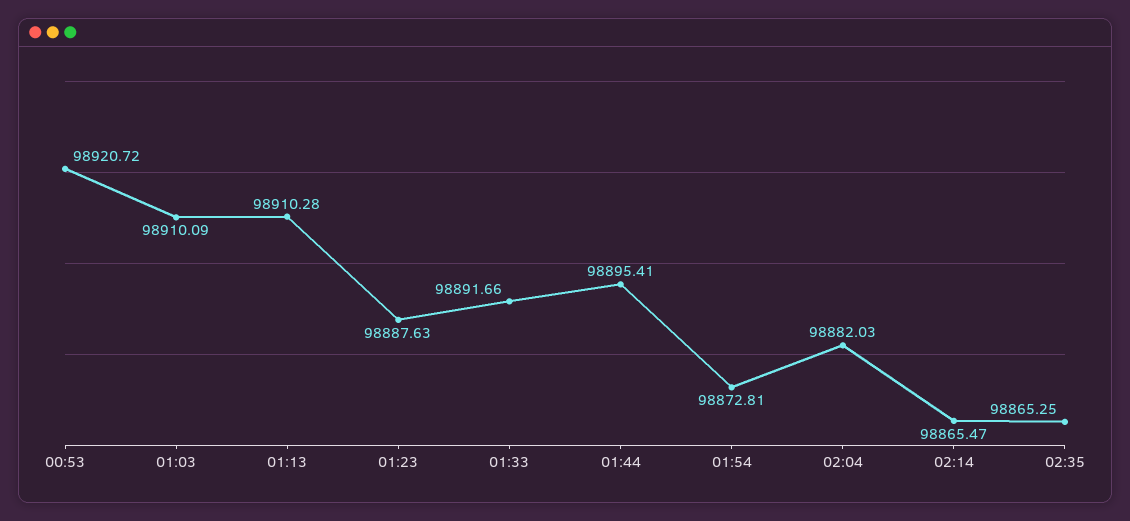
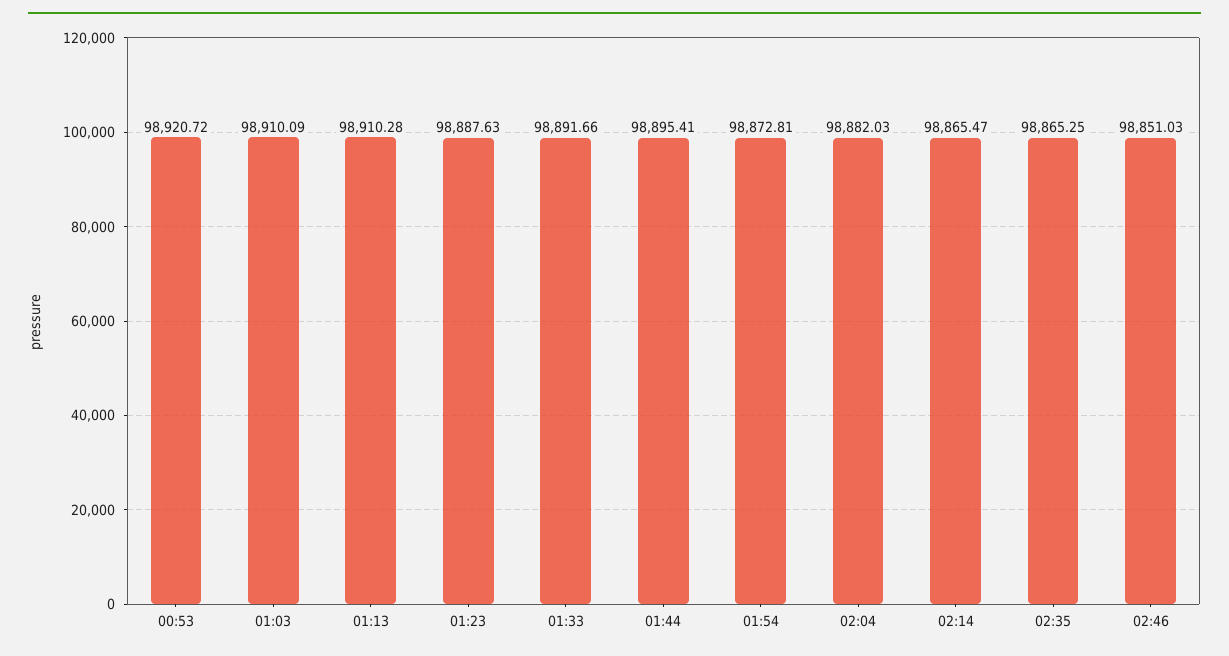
02:46: none -> 98851.03

